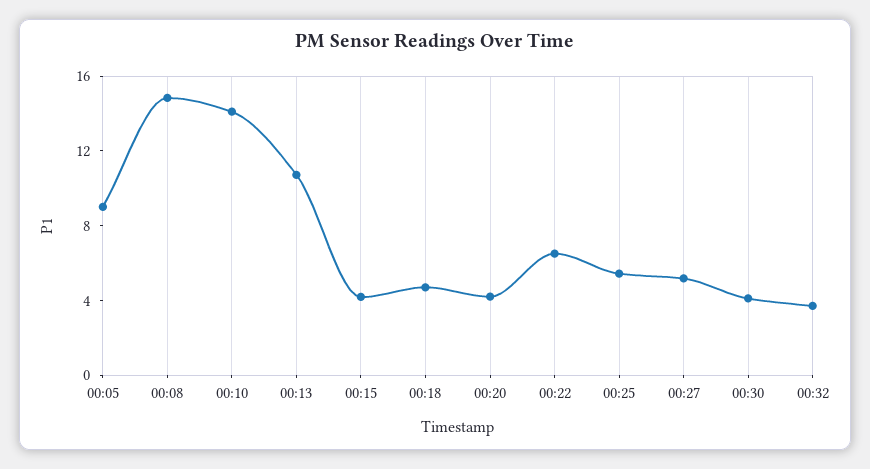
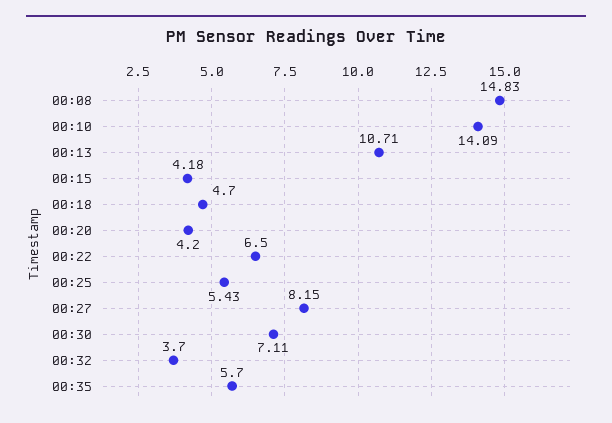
00:05: 9 -> none
00:27: 5 -> 8.15
00:30: 4 -> 7.11
00:35: none -> 5.7

